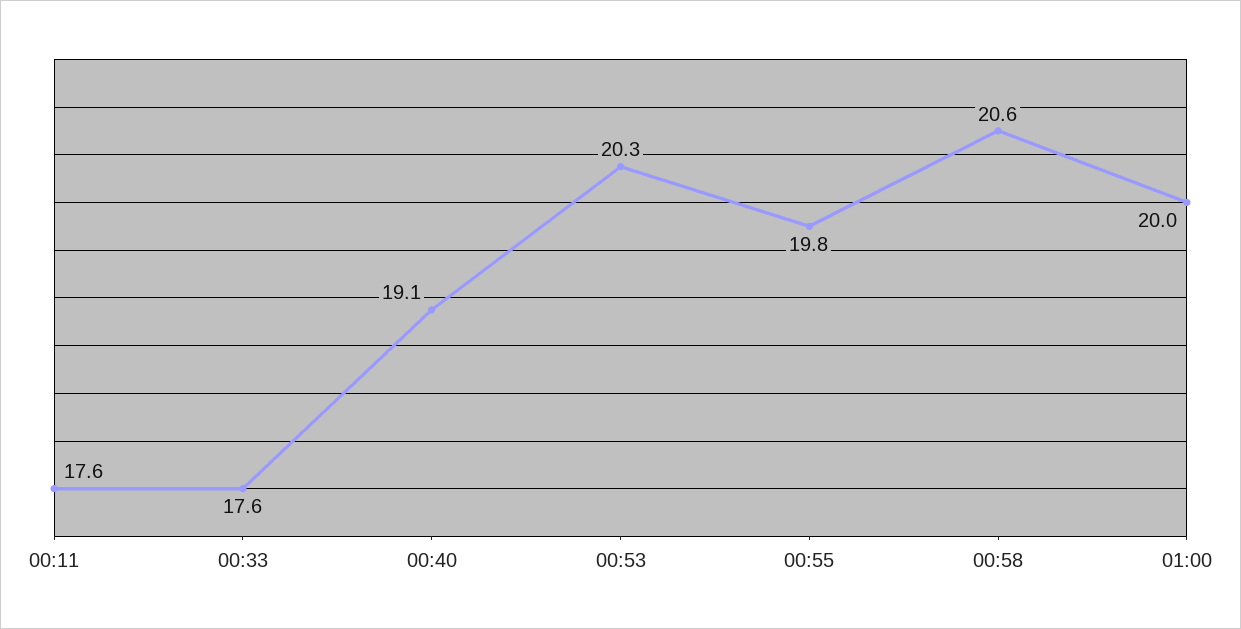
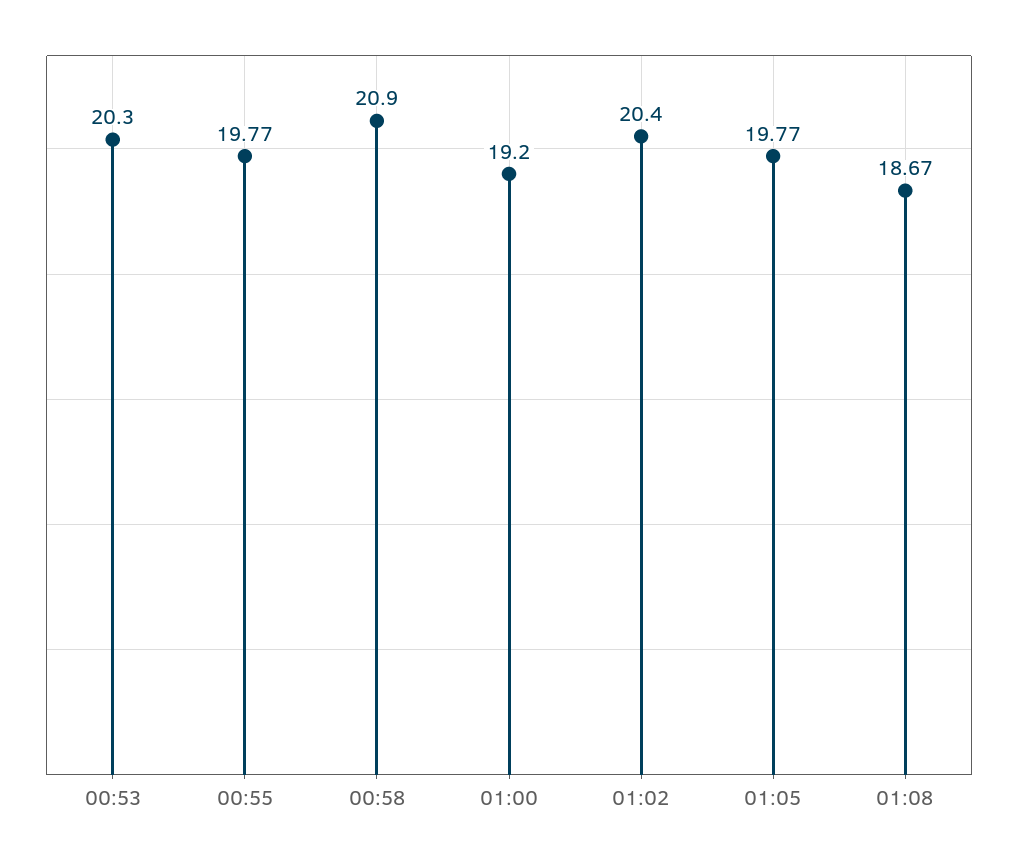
00:11: 17.6 -> none
00:33: 17.6 -> none
00:40: 19.1 -> none
00:58: 20.6 -> 20.9
01:00: 20 -> 19.2
01:02: none -> 20.4
01:05: none -> 19.77
01:08: none -> 18.67

